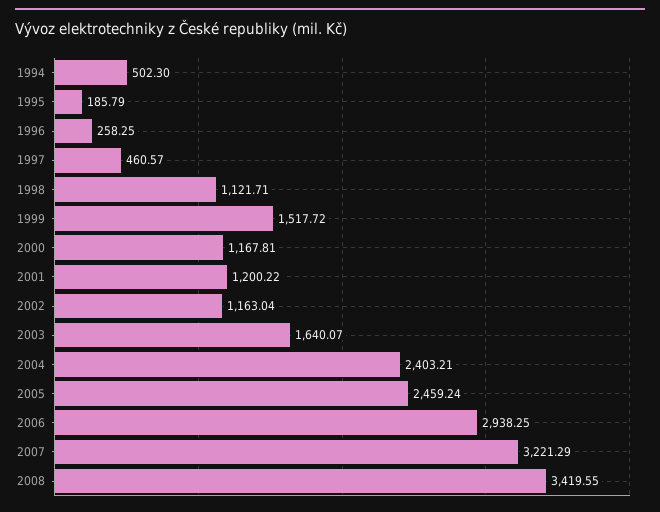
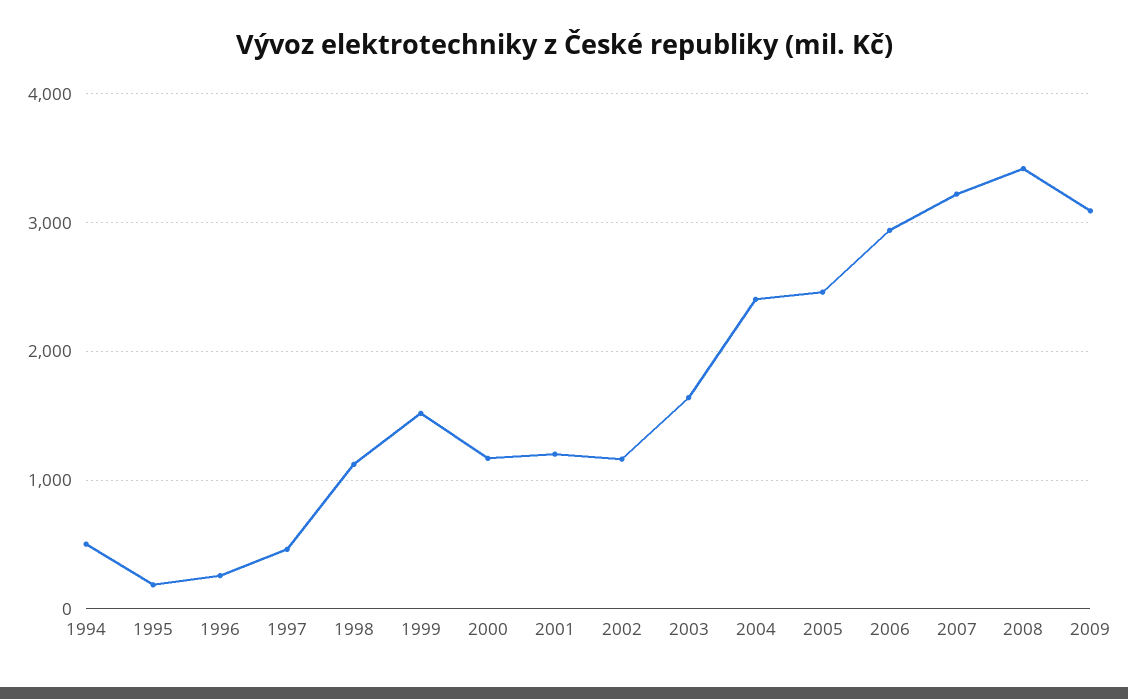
2009: none -> 3100

